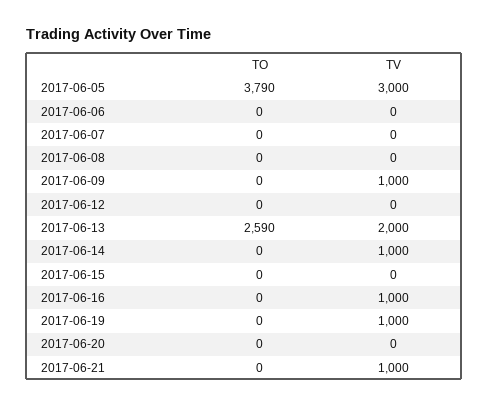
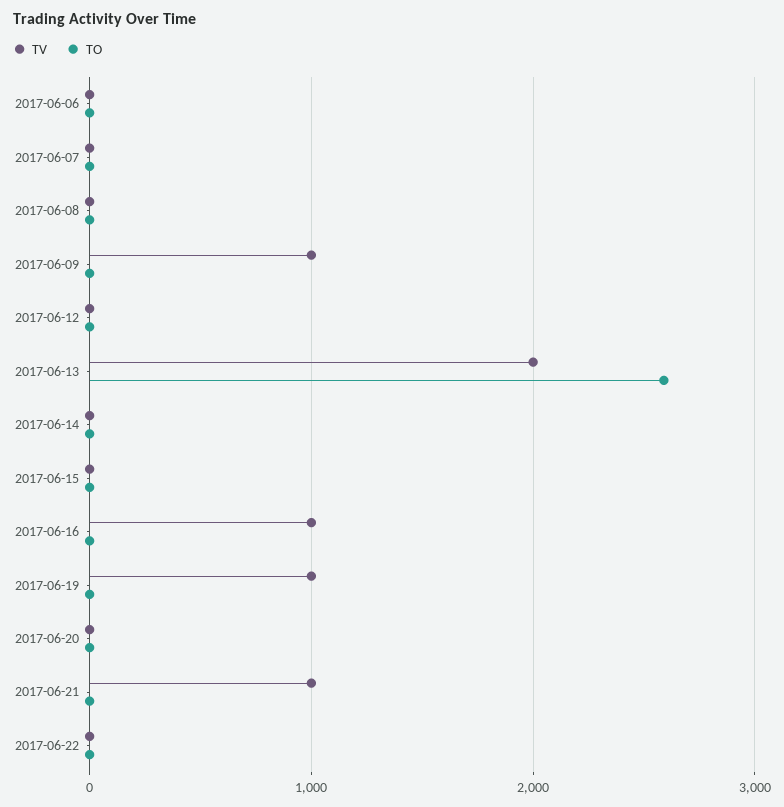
TO, 2017-06-05: 3790 -> none
TV, 2017-06-05: 3000 -> none
TV, 2017-06-14: 1000 -> 0
TV, 2017-06-22: none -> 0
TO, 2017-06-22: none -> 0

